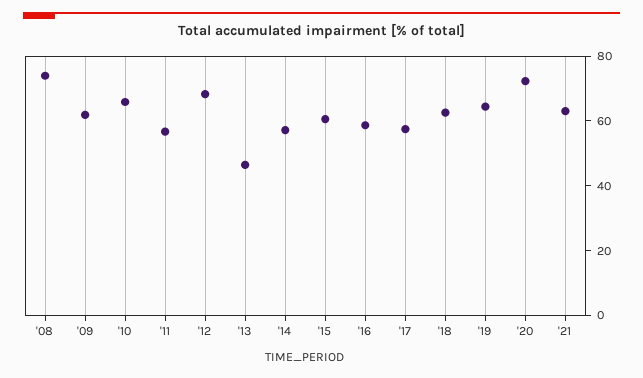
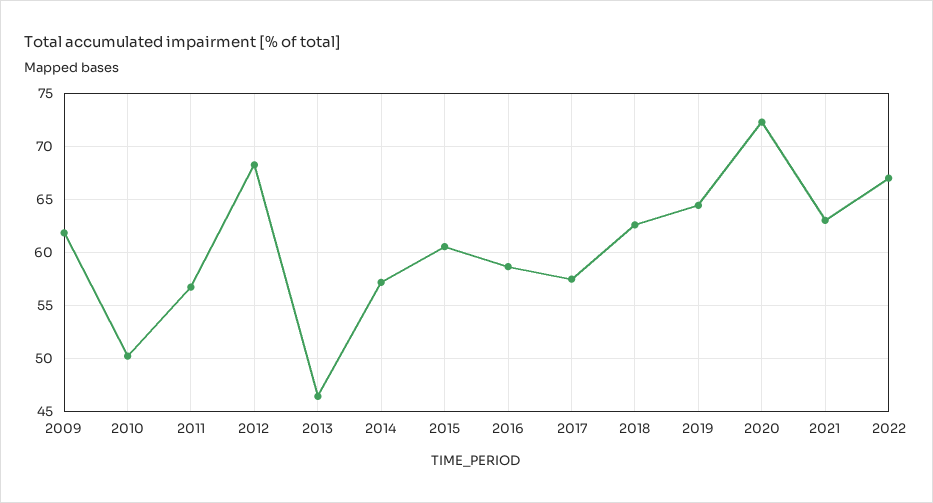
'08: 75 -> none
'10: 65 -> 50
2022: none -> 67

